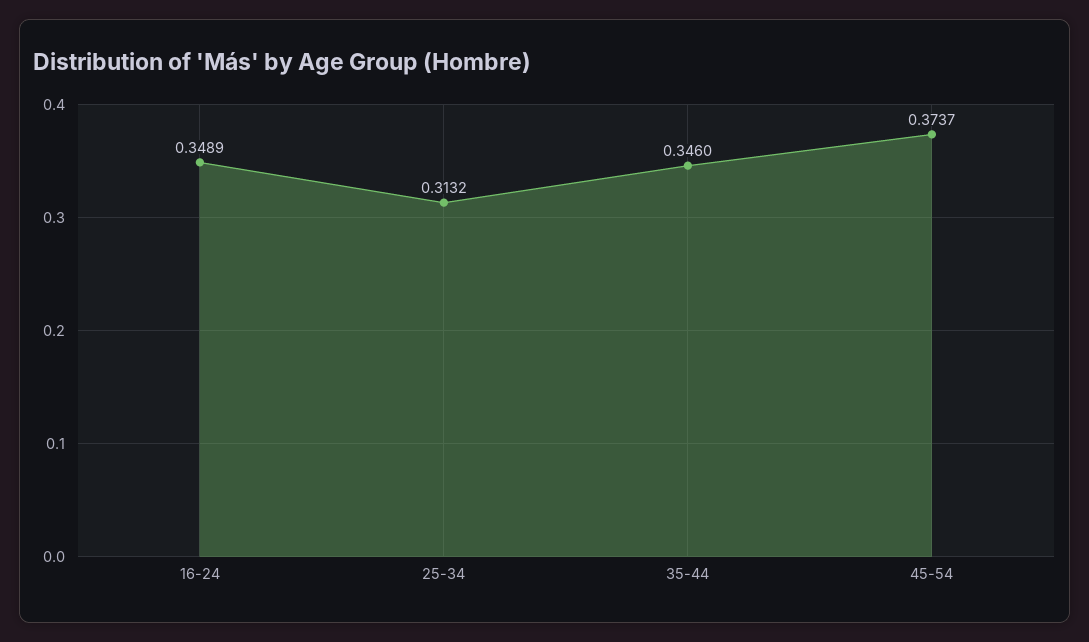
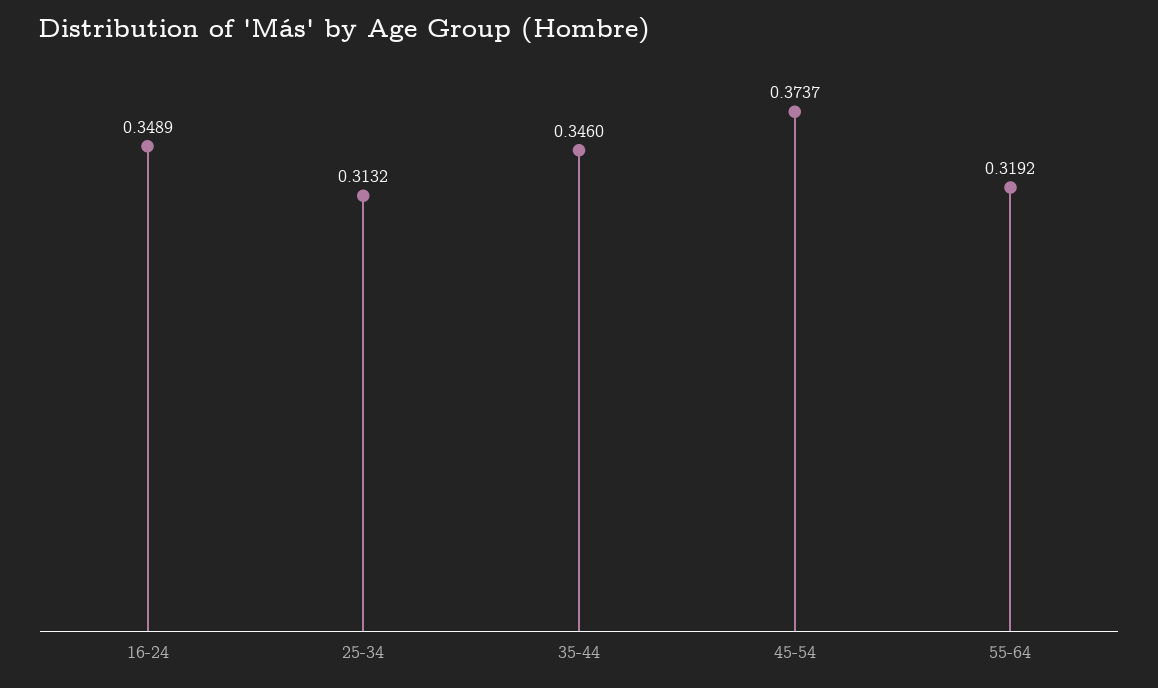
55-64: none -> 0.3192

